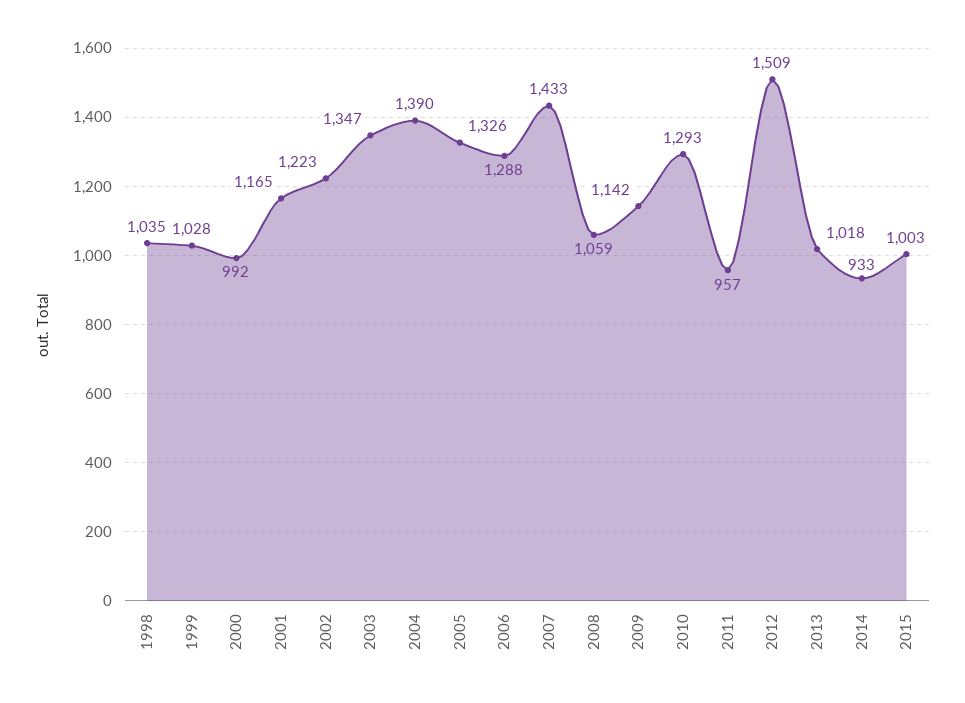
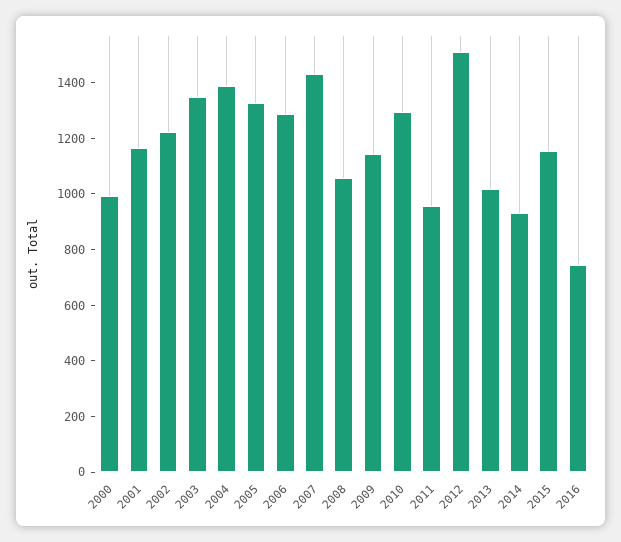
1998: 1035 -> none
1999: 1028 -> none
2015: 1003 -> 1150
2016: none -> 750

